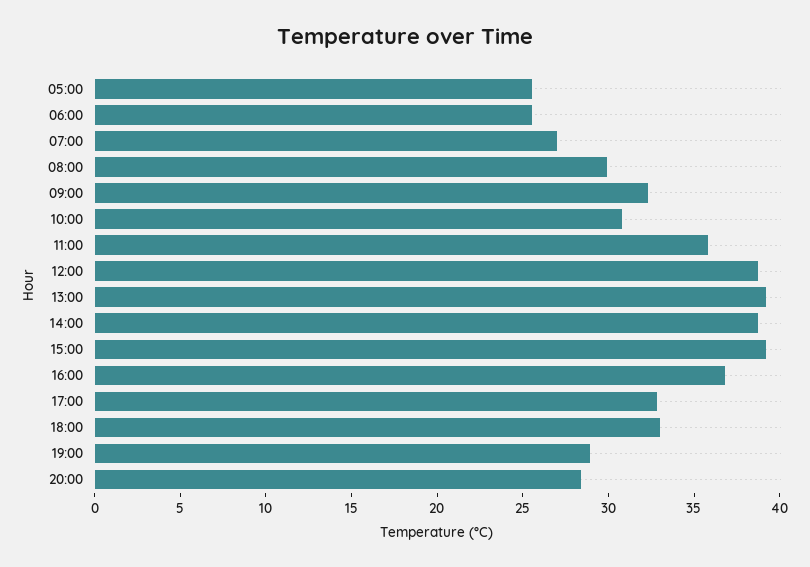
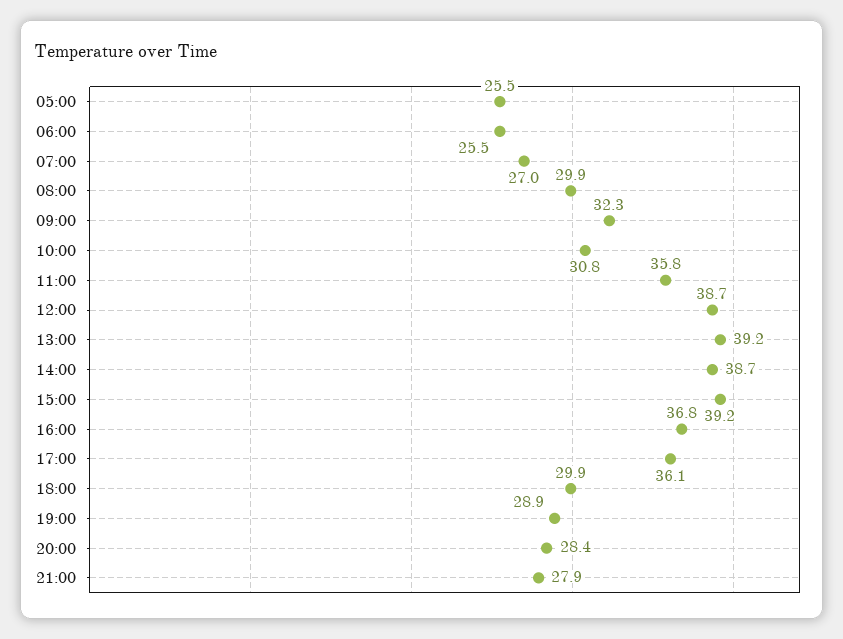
17:00: 33 -> 36.1
18:00: 33 -> 29.9
21:00: none -> 27.9

